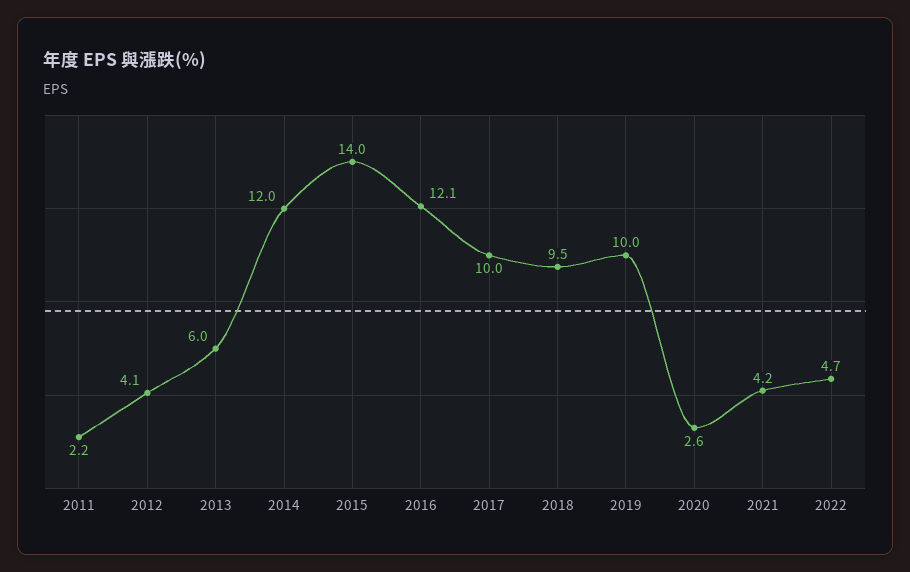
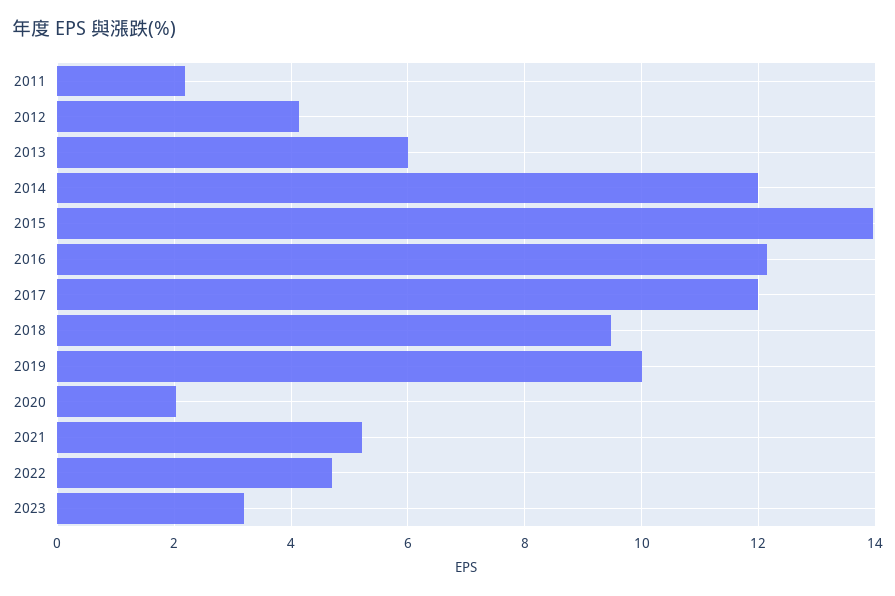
2017: 10 -> 12
2020: 2.6 -> 2
2021: 4.2 -> 5.2
2023: none -> 3.2

